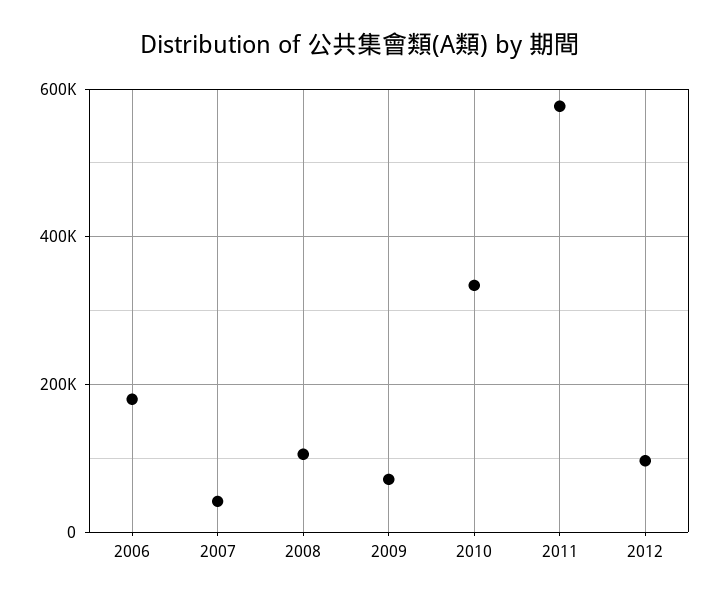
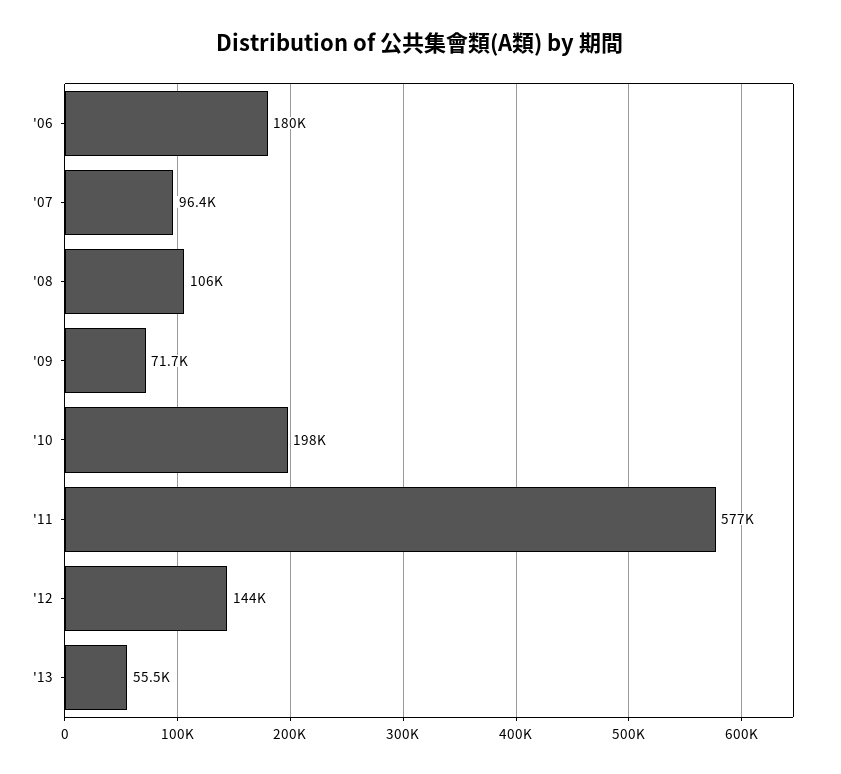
2007: 40000 -> 96400
2010: 340000 -> 198000
2012: 100000 -> 144000
'13: none -> 55500

